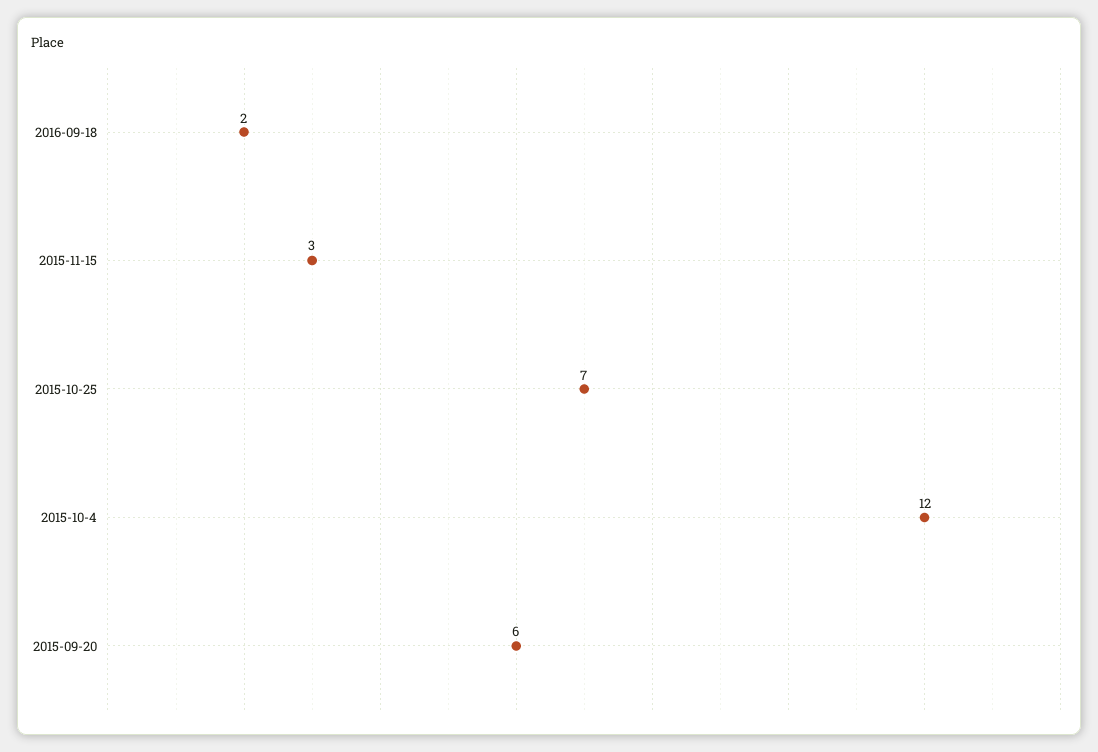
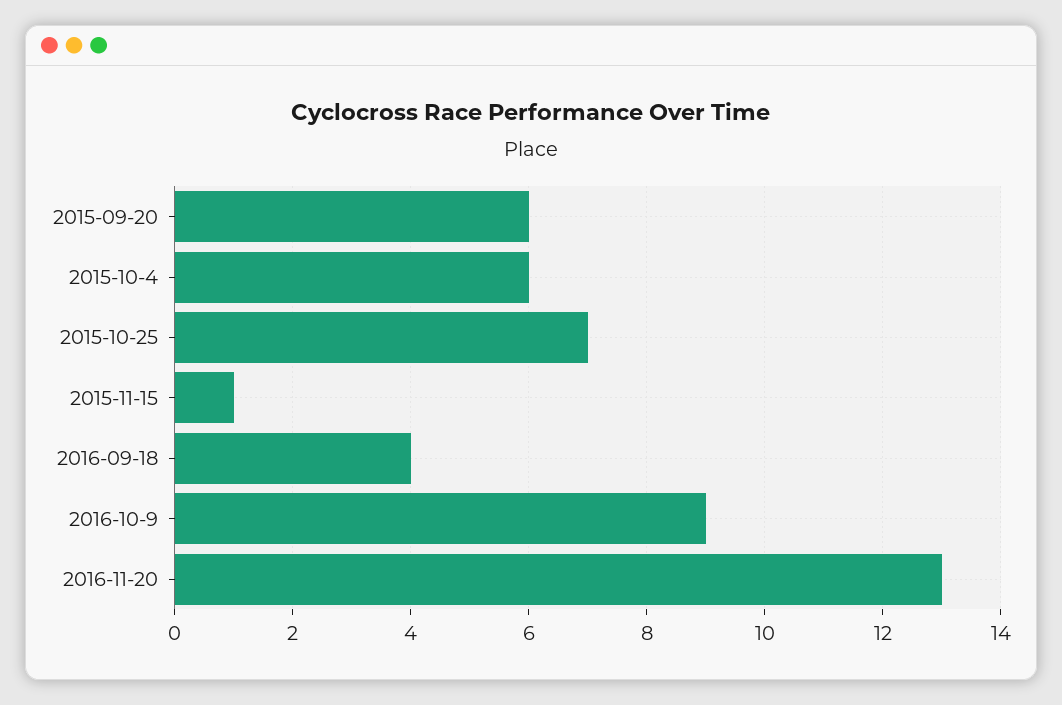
2016-09-18: 2 -> 4
2015-11-15: 3 -> 1
2015-10-4: 12 -> 6
2016-10-9: none -> 9
2016-11-20: none -> 13

